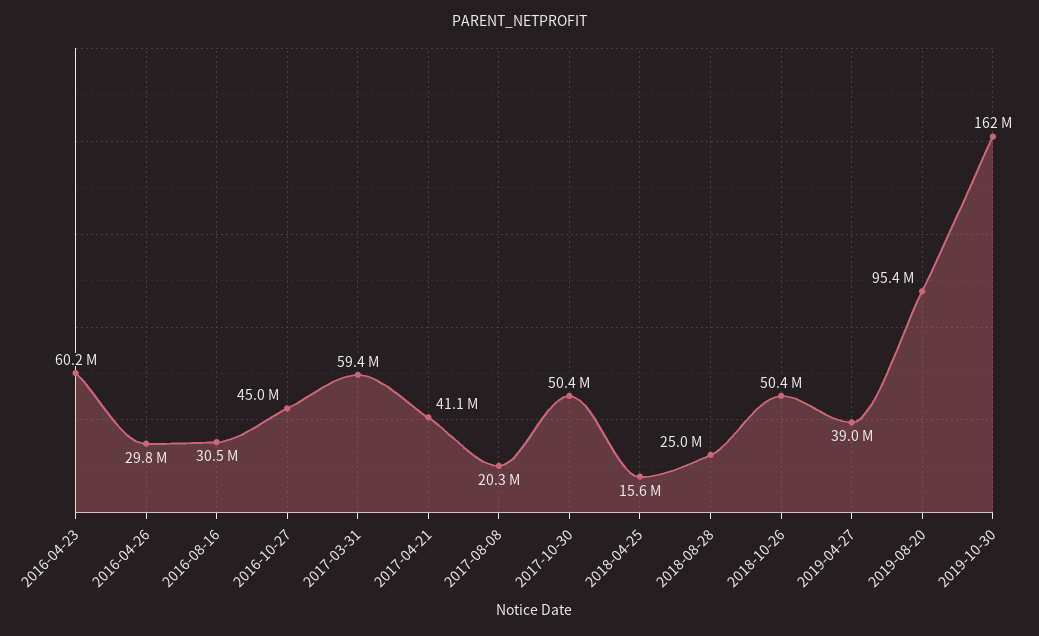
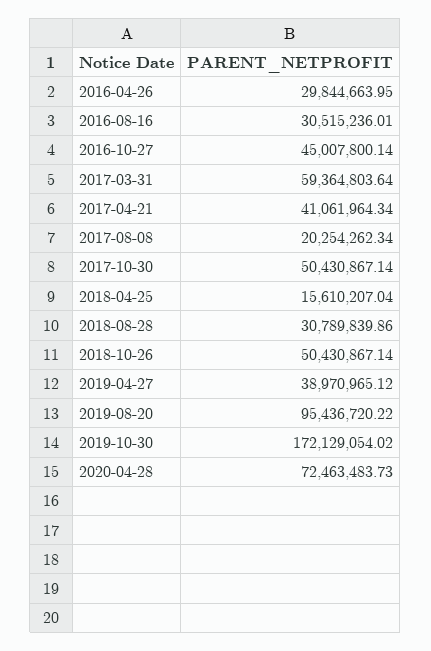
2016-04-23: 60200000 -> none
2018-08-28: 25000000 -> 30789839.86
2019-10-30: 162000000 -> 172129054.02
2020-04-28: none -> 72463483.73

